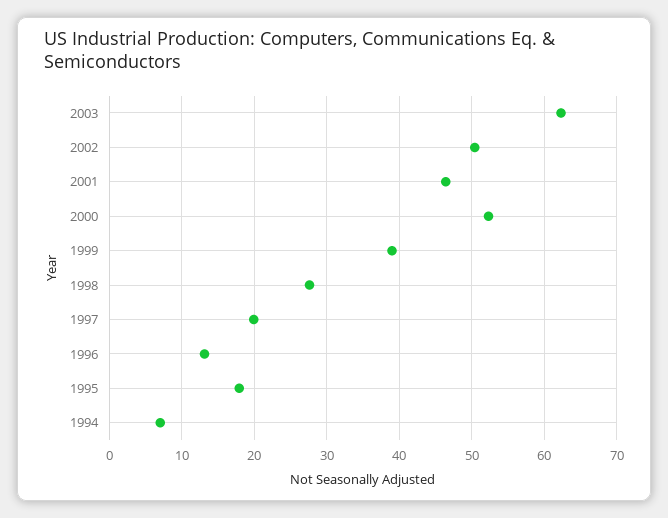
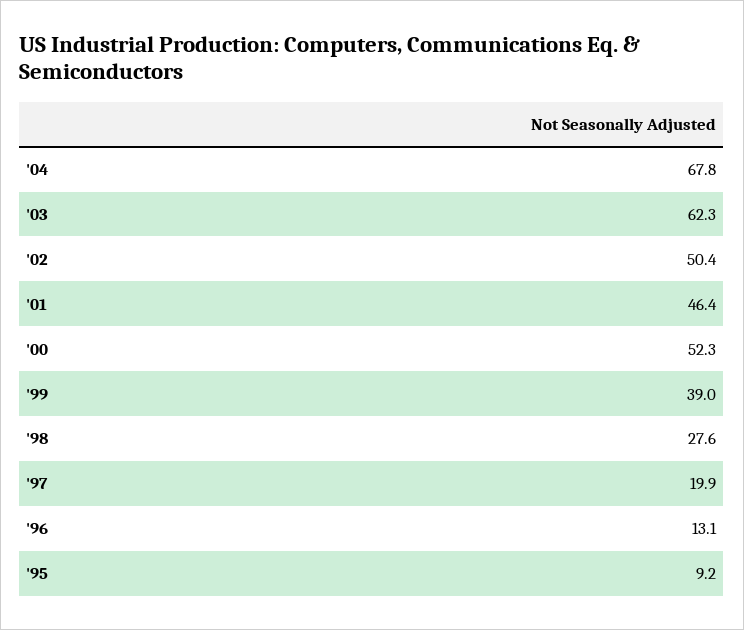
1995: 18 -> 9.2
1994: 7 -> none
'04: none -> 67.8

